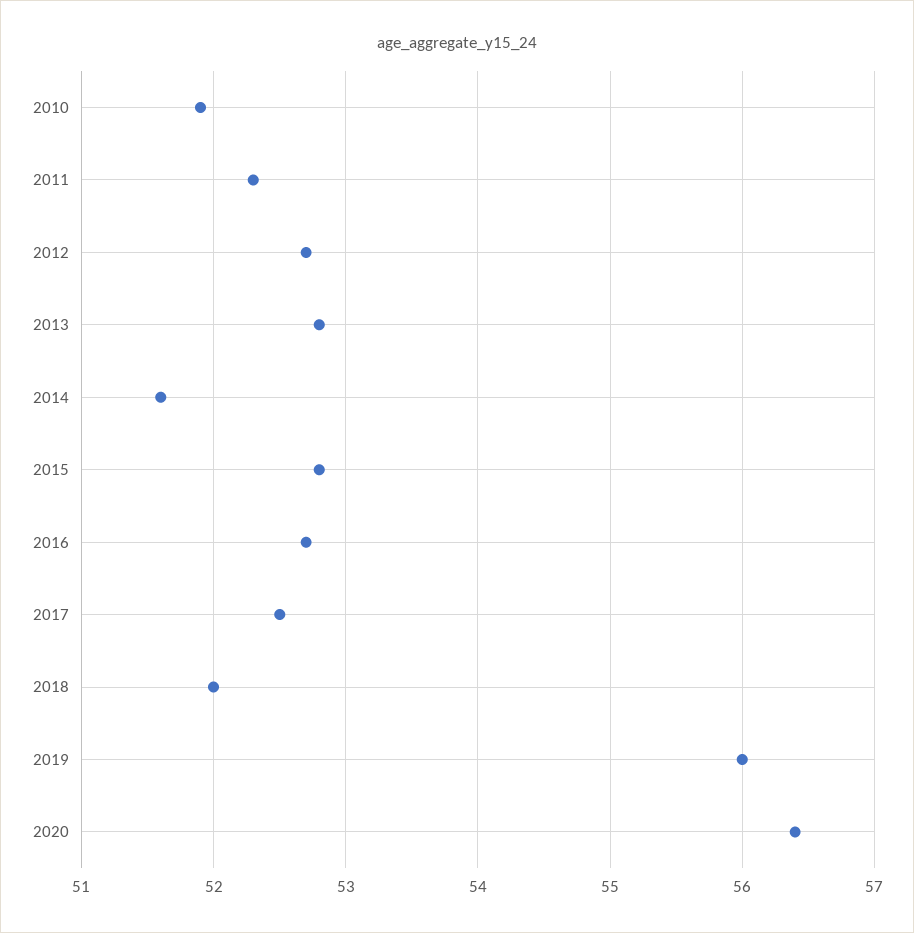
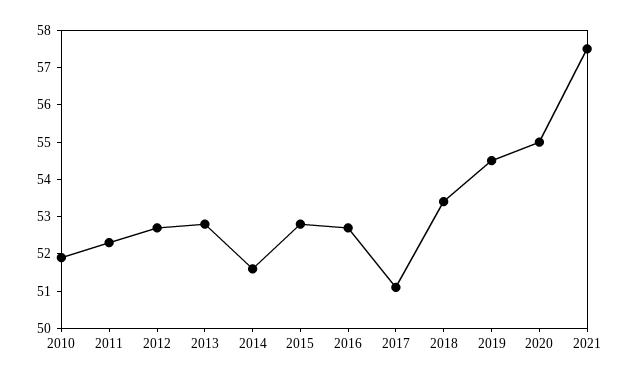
2017: 52.5 -> 51
2018: 52 -> 53.5
2019: 56 -> 54.5
2020: 56.4 -> 55
2021: none -> 57.5

